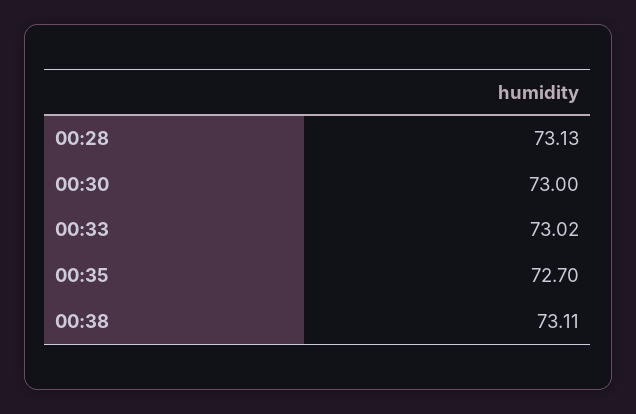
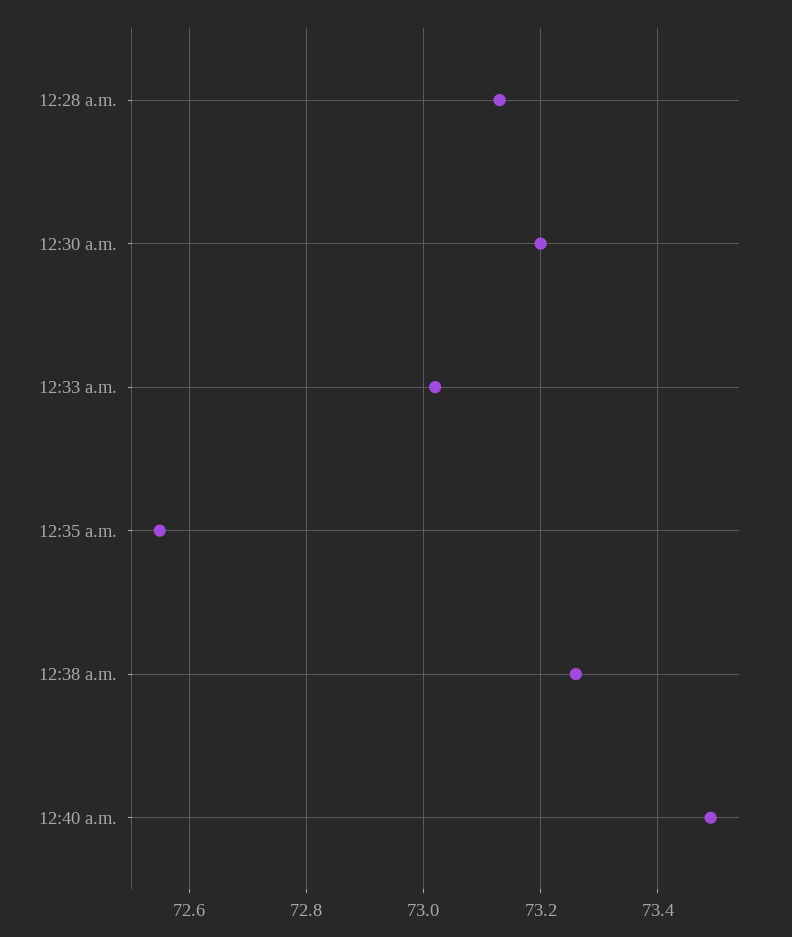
00:30: 73 -> 73.2
00:35: 72.7 -> 72.55
00:38: 73.11 -> 73.25
12:40 a.m.: none -> 73.5

